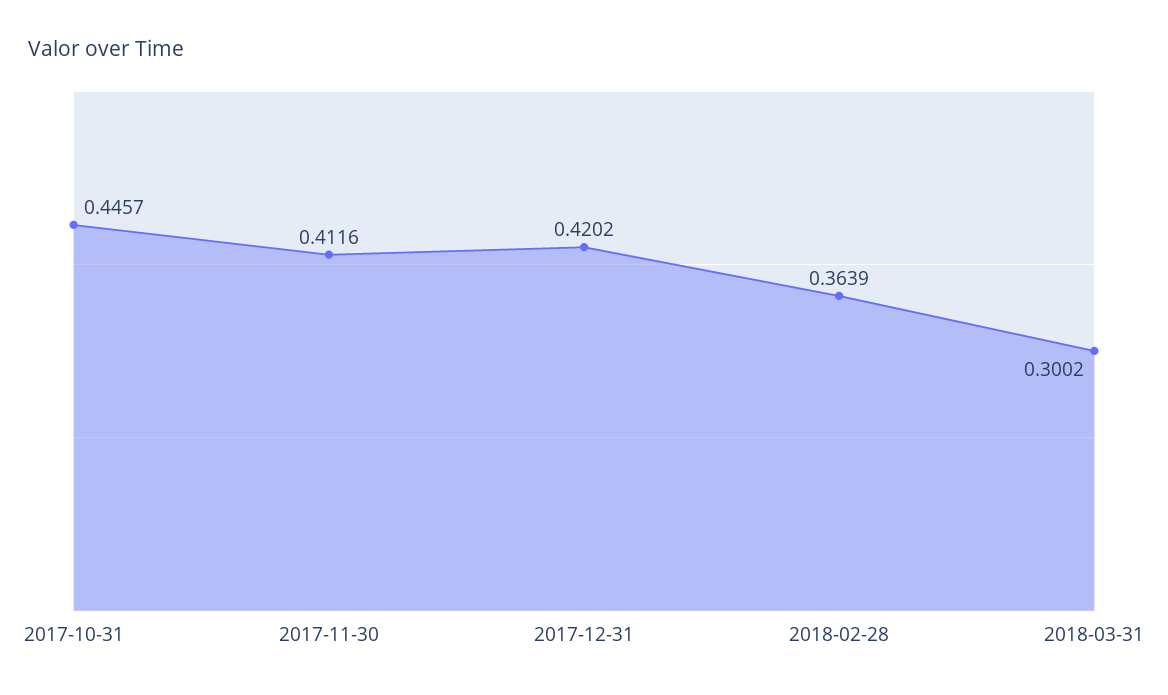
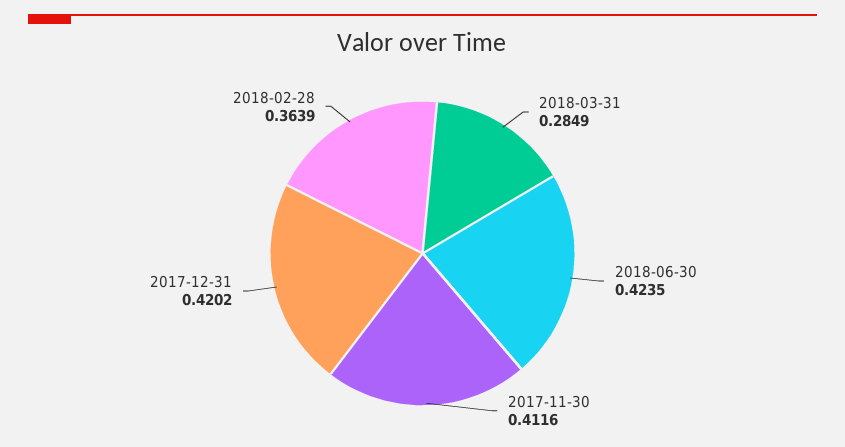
2017-10-31: 0.4457 -> none
2018-03-31: 0.3002 -> 0.2849
2018-06-30: none -> 0.4235

